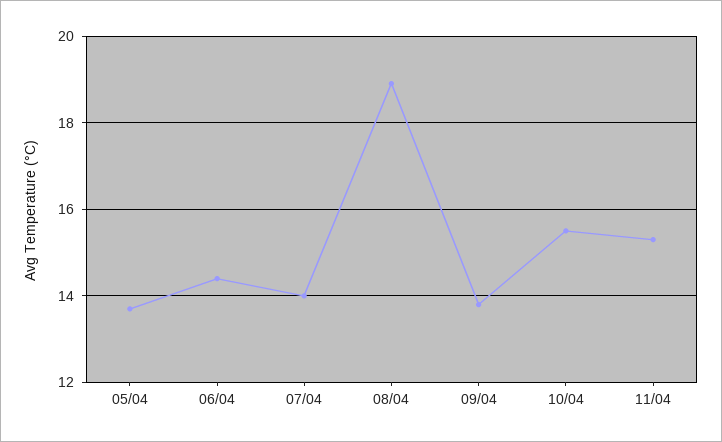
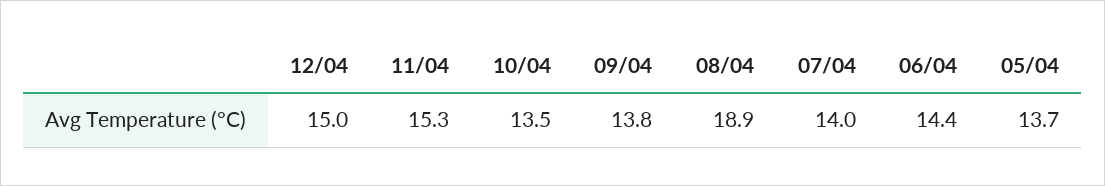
10/04: 15.5 -> 13.5
12/04: none -> 15

